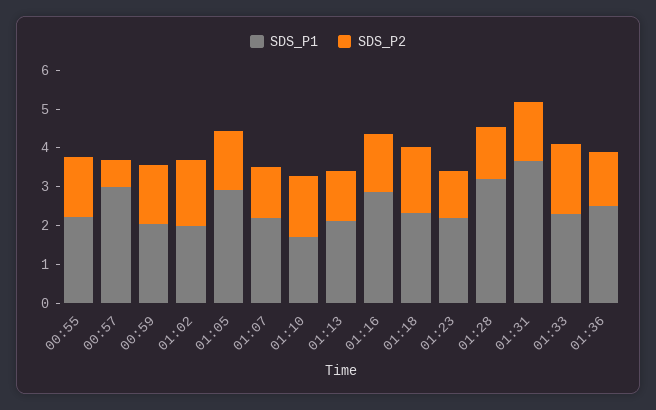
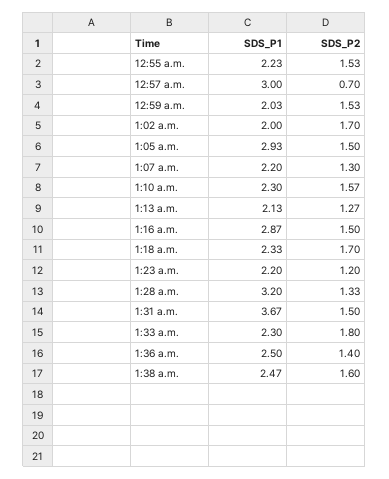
SDS_P1, 01:10: 1.75 -> 2.3
SDS_P1, 1:38 a.m.: none -> 2.47
SDS_P2, 1:38 a.m.: none -> 1.6

